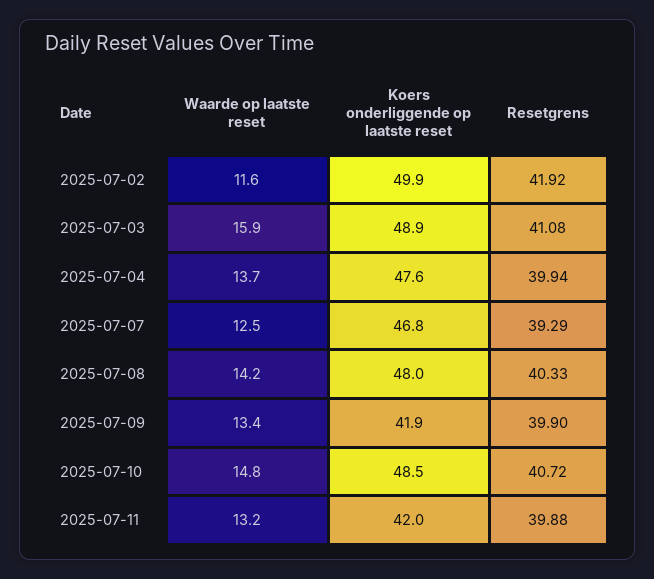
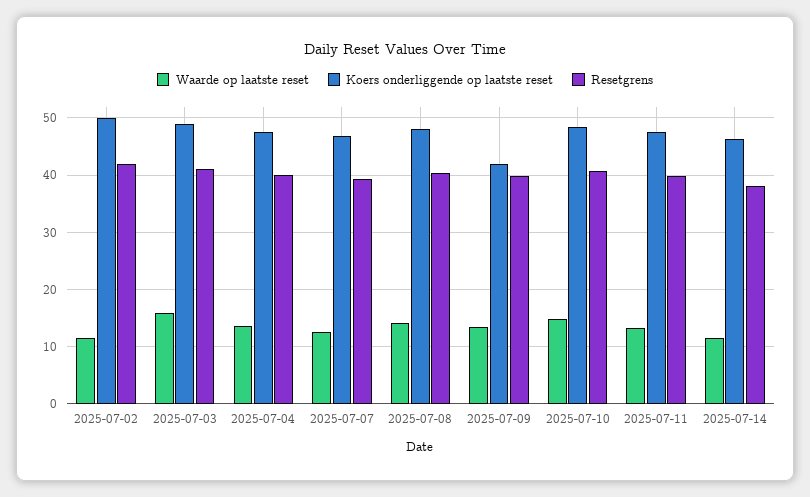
Koers onderliggende op laatste reset, 2025-07-11: 42 -> 48
Waarde op laatste reset, 2025-07-14: none -> 12
Koers onderliggende op laatste reset, 2025-07-14: none -> 46
Resetgrens, 2025-07-14: none -> 38

